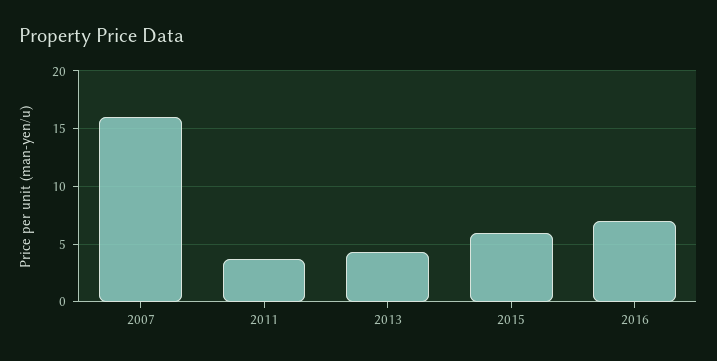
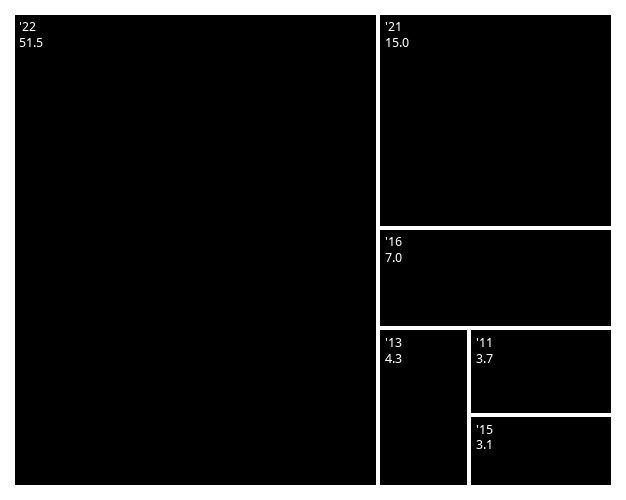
2007: 16 -> none
2015: 6 -> 3.1
'22: none -> 51.5
'21: none -> 15

